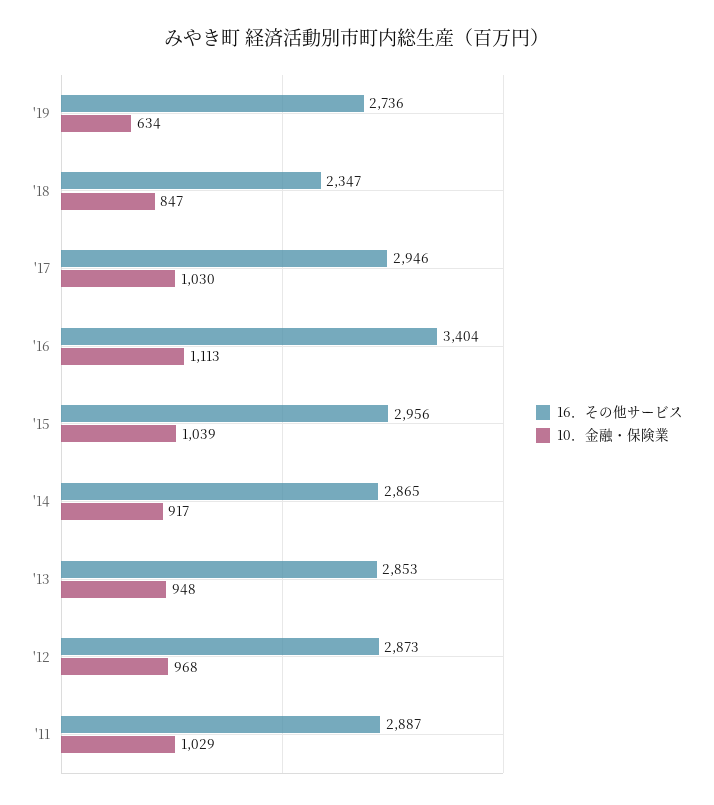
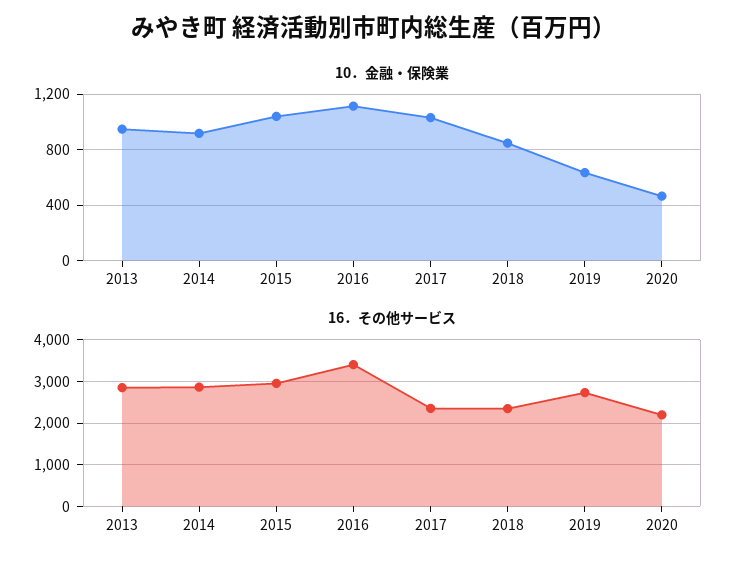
16．その他サービス, '17: 2946 -> 2400
16．その他サービス, '12: 2873 -> none
10．金融・保険業, '12: 968 -> none
16．その他サービス, '11: 2887 -> none
10．金融・保険業, '11: 1029 -> none
10．金融・保険業, 2020: none -> 450
16．その他サービス, 2020: none -> 2200

